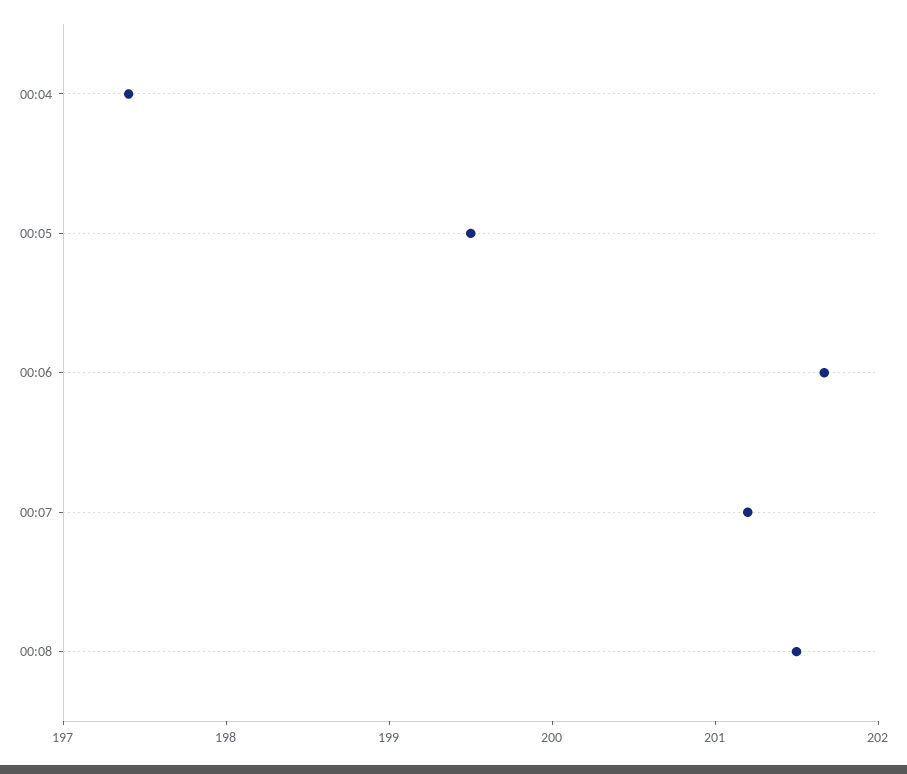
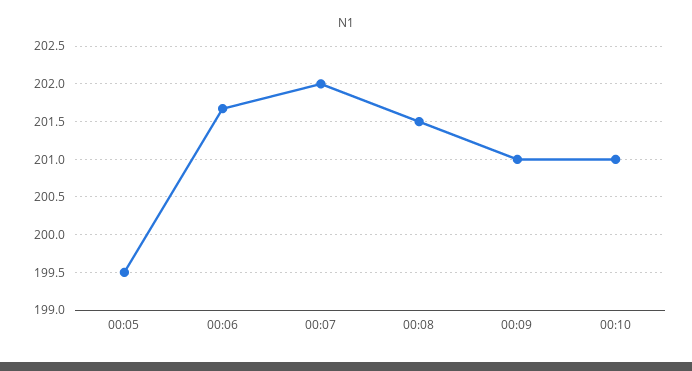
00:04: 197.4 -> none
00:07: 201.2 -> 202
00:09: none -> 201
00:10: none -> 201

